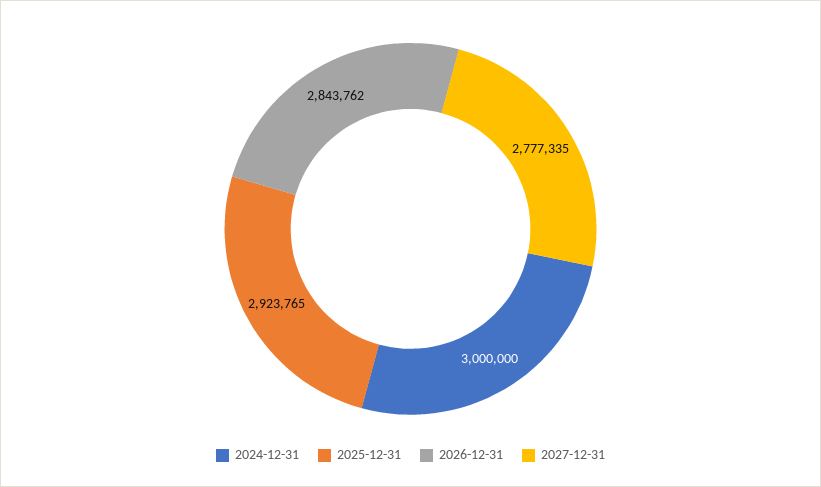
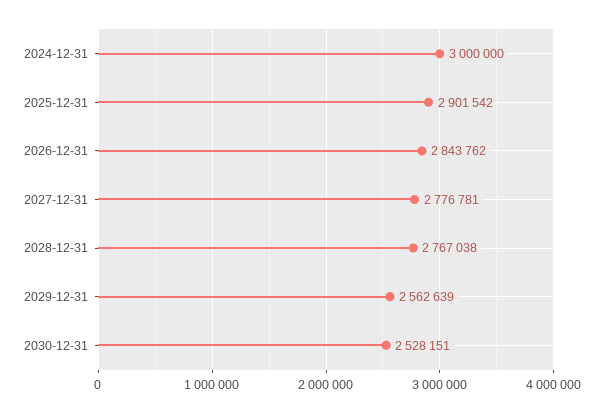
2025-12-31: 2923765 -> 2901542
2027-12-31: 2777335 -> 2776781
2028-12-31: none -> 2767038
2029-12-31: none -> 2562639
2030-12-31: none -> 2528151

